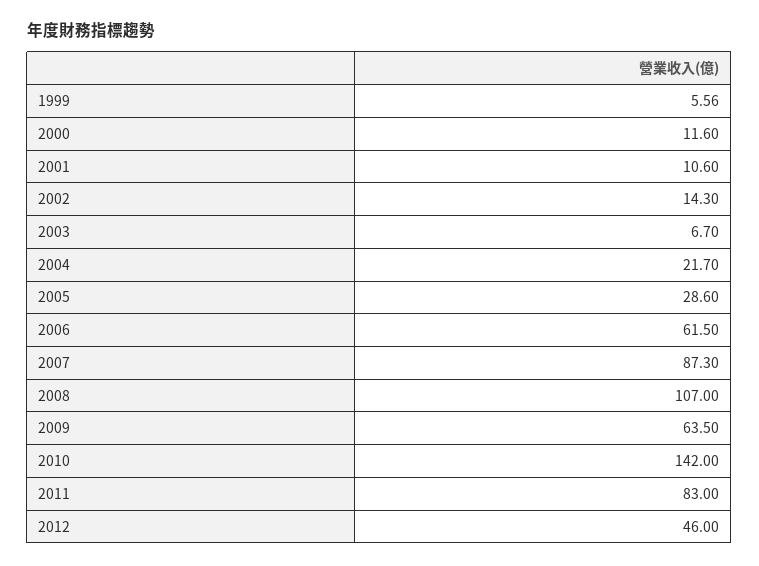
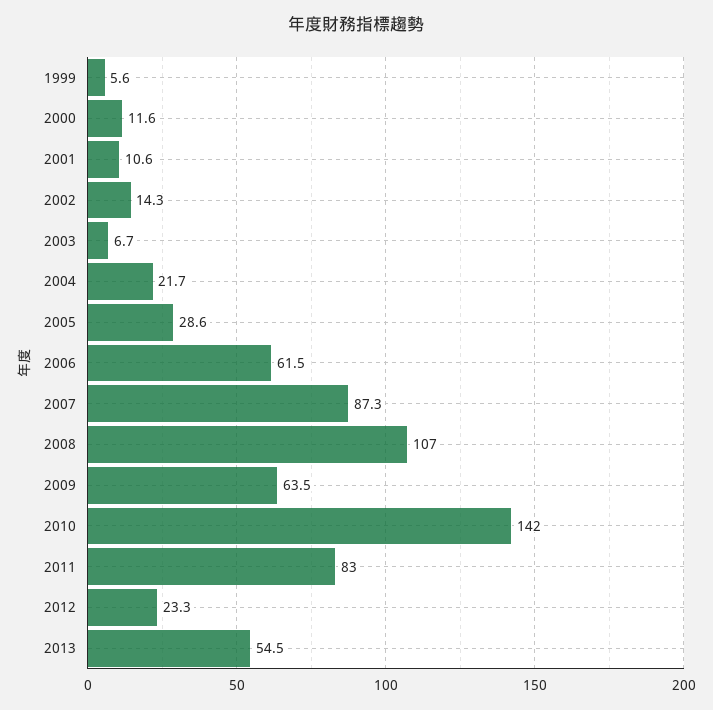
2012: 46 -> 23.3
2013: none -> 54.5

